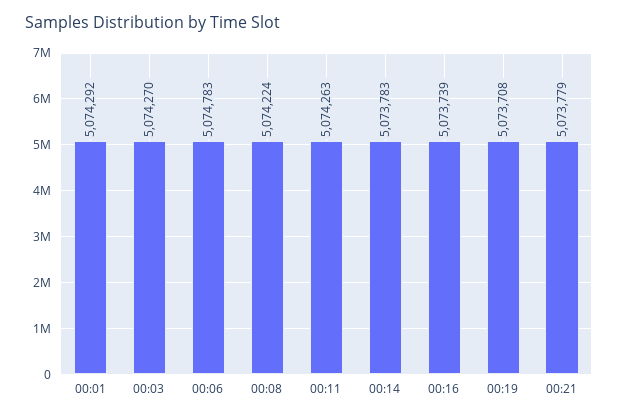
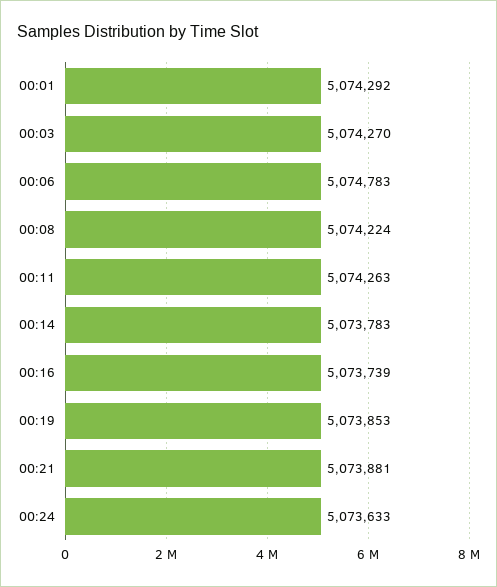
00:19: 5073708 -> 5073853
00:21: 5073779 -> 5073881
00:24: none -> 5073633

